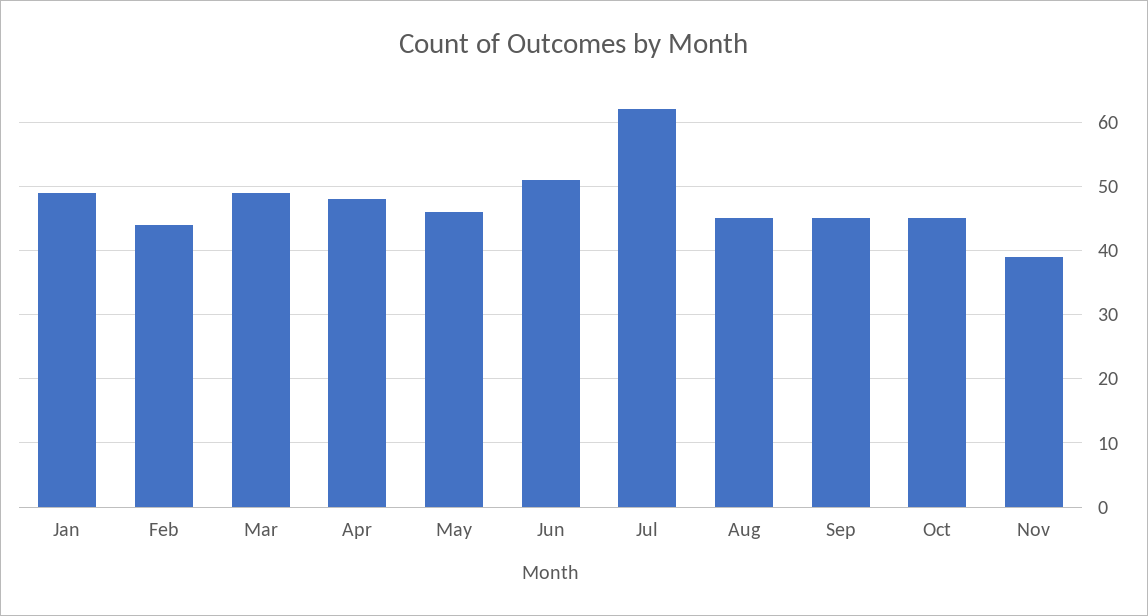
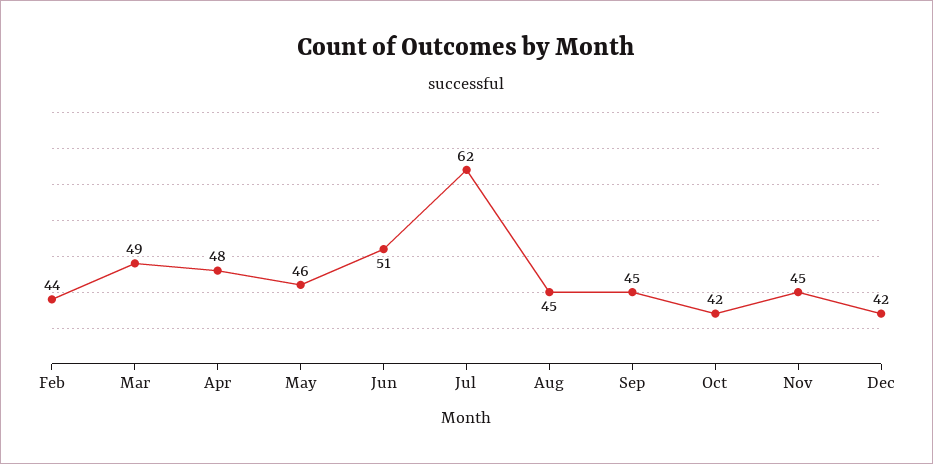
Jan: 49 -> none
Oct: 45 -> 42
Nov: 39 -> 45
Dec: none -> 42

